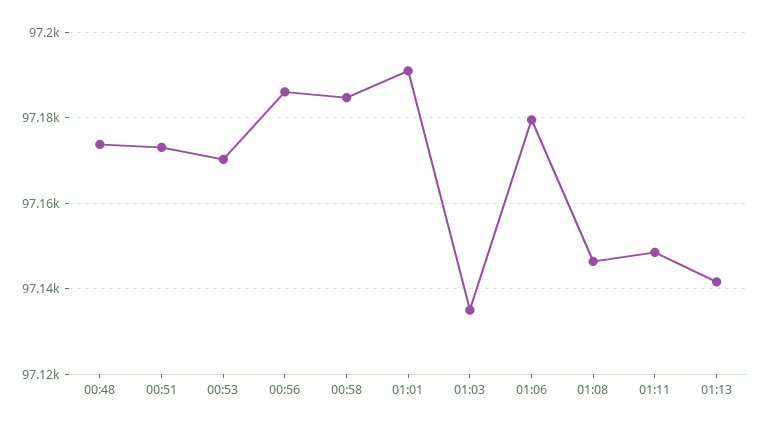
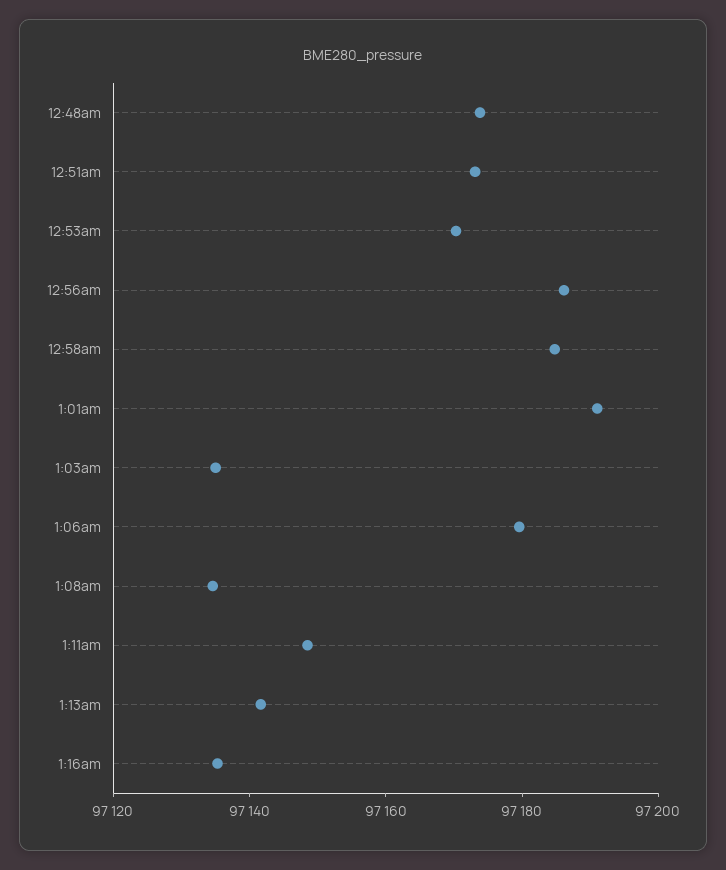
01:08: 97146 -> 97135
1:16am: none -> 97135

